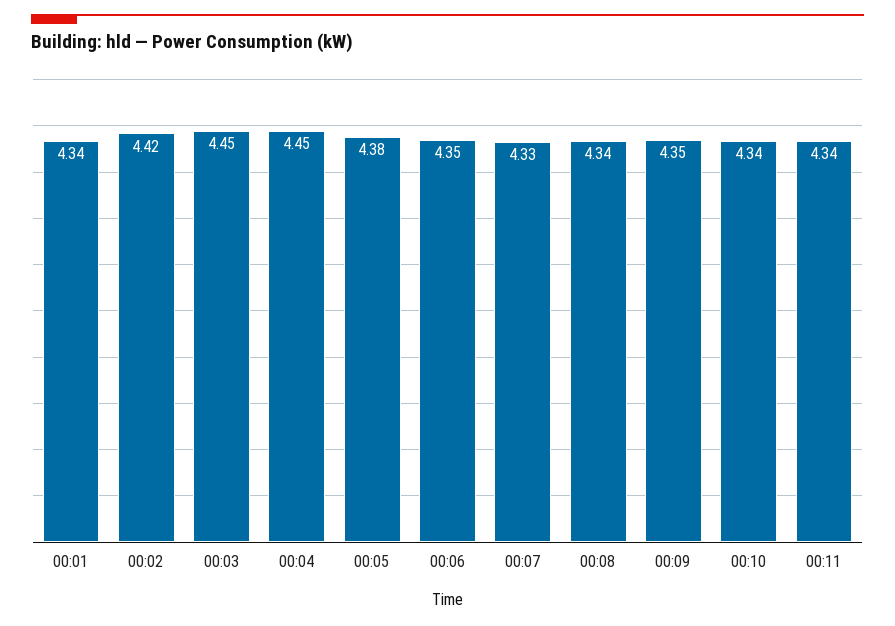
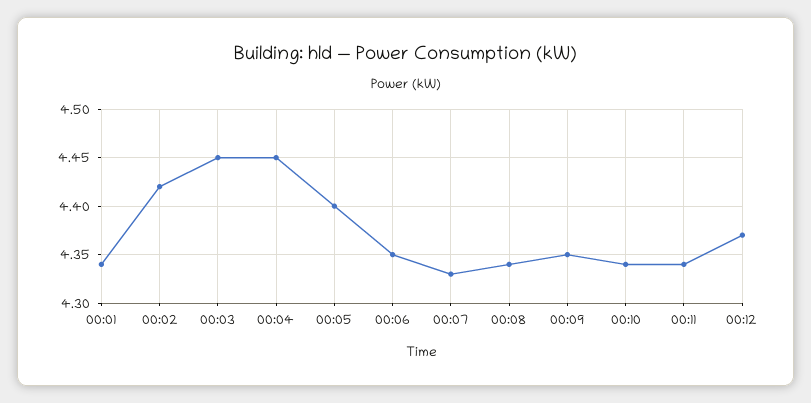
00:05: 4.38 -> 4.4
00:12: none -> 4.37

